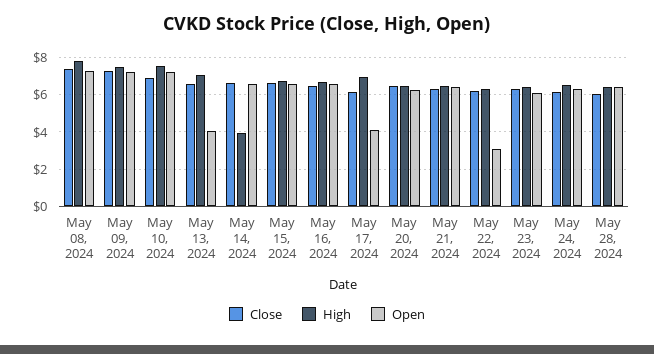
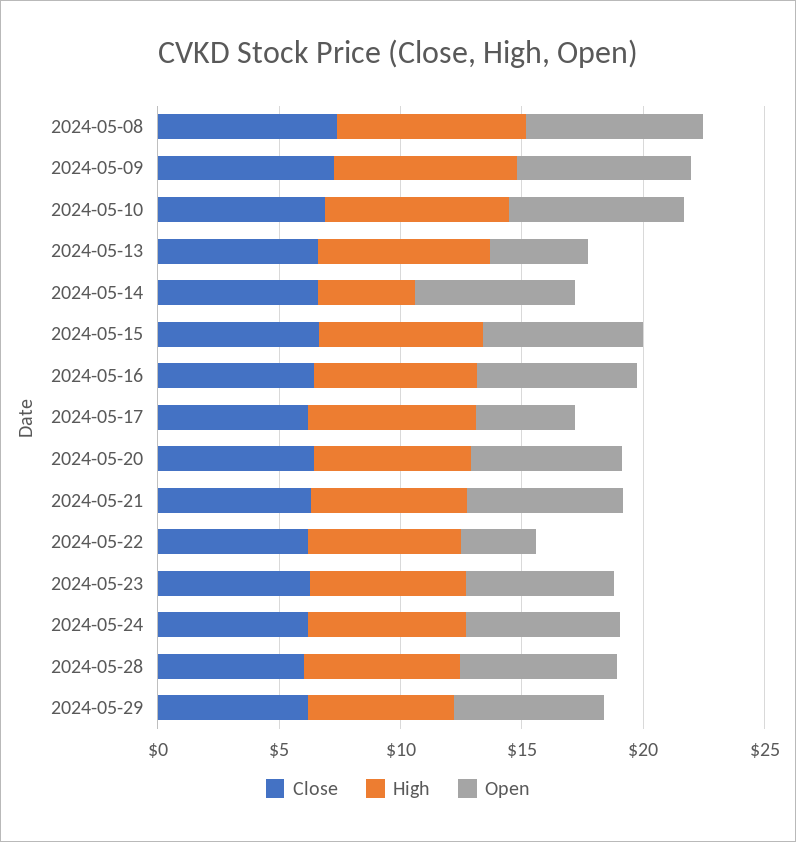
Close, 2024-05-29: none -> 6
High, 2024-05-29: none -> 6
Open, 2024-05-29: none -> 6

